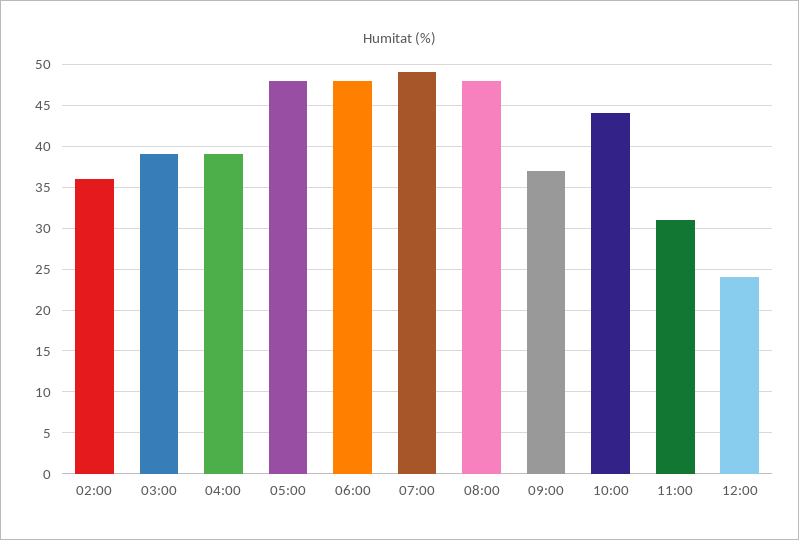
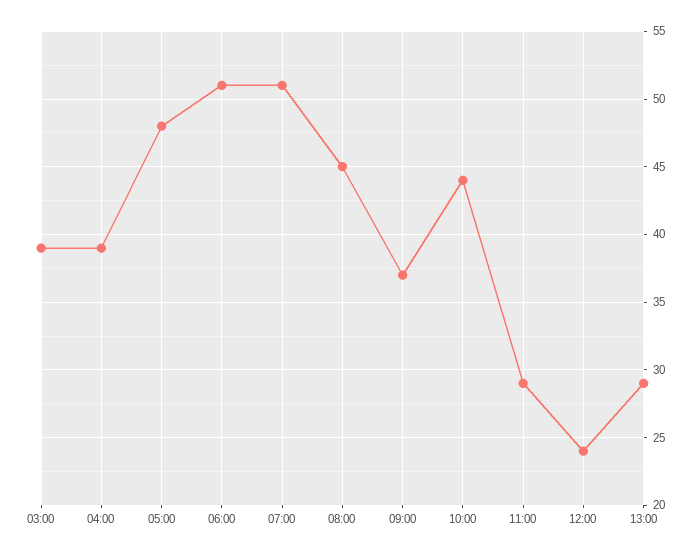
02:00: 36 -> none
06:00: 48 -> 51
07:00: 49 -> 51
08:00: 48 -> 45
11:00: 31 -> 29
13:00: none -> 29

